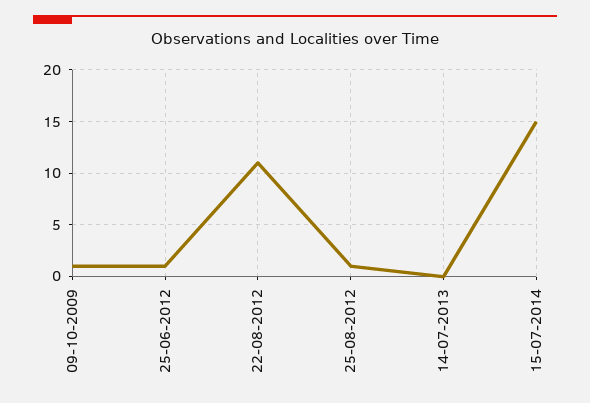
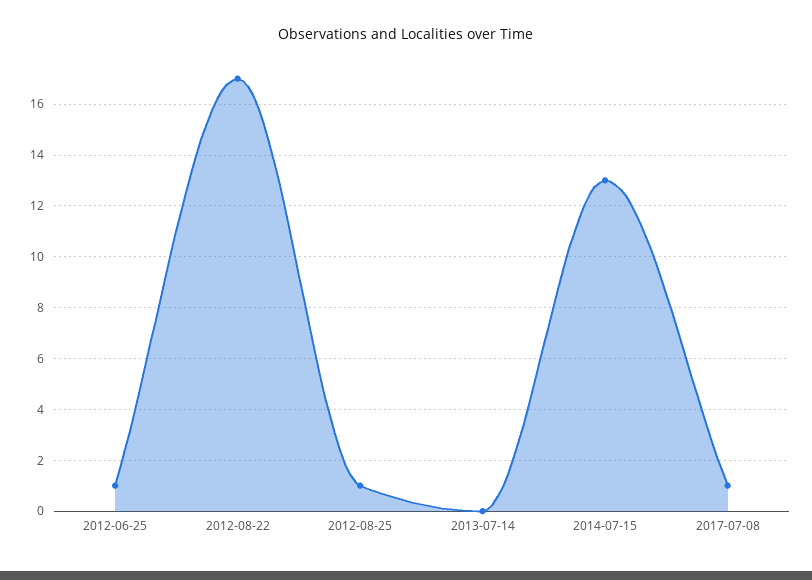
09-10-2009: 1 -> none
22-08-2012: 11 -> 17
15-07-2014: 15 -> 13
2017-07-08: none -> 1

